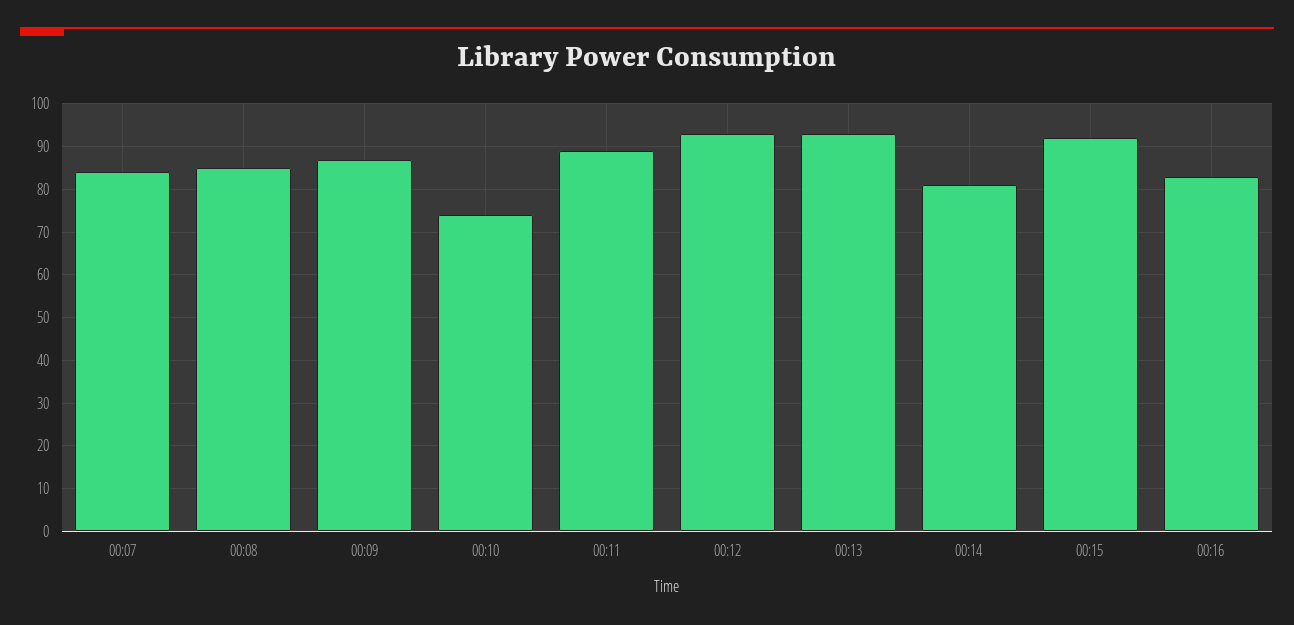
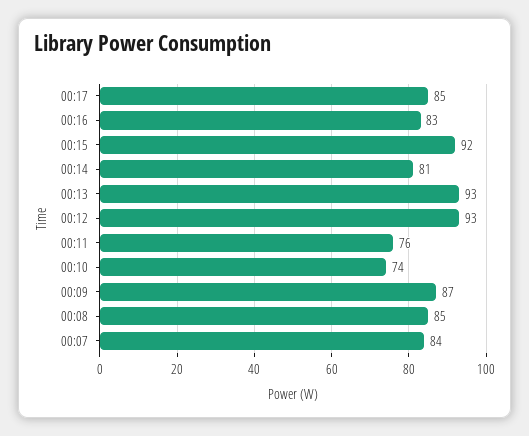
00:11: 90 -> 76
00:17: none -> 85

